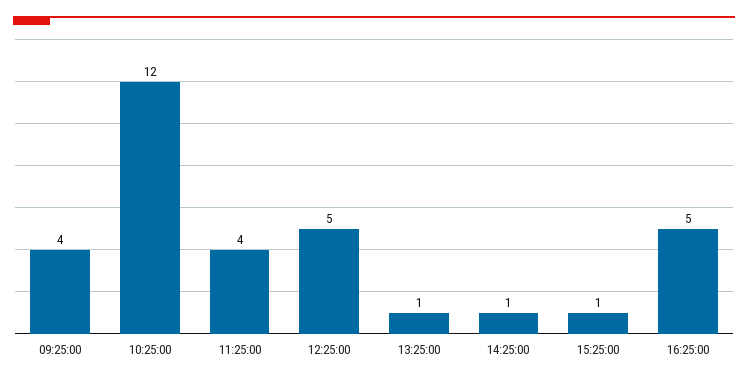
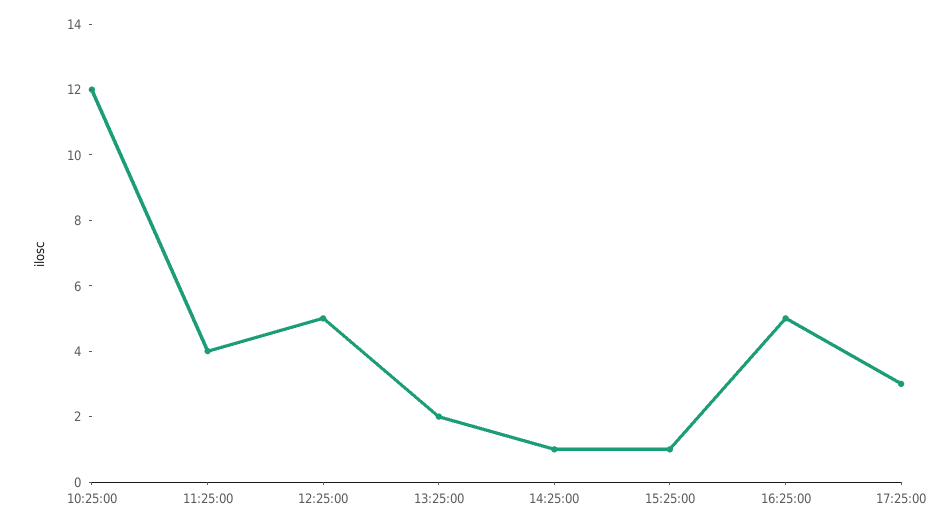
09:25:00: 4 -> none
13:25:00: 1 -> 2
17:25:00: none -> 3

